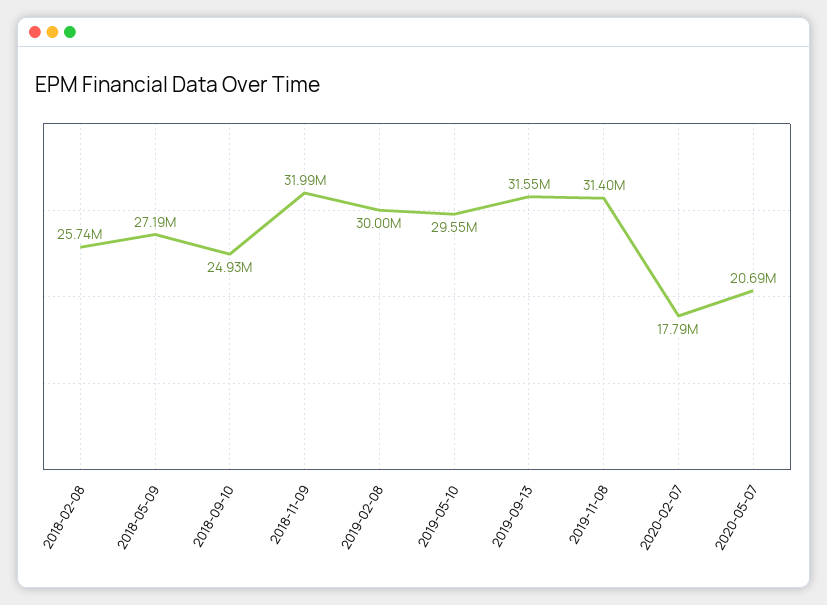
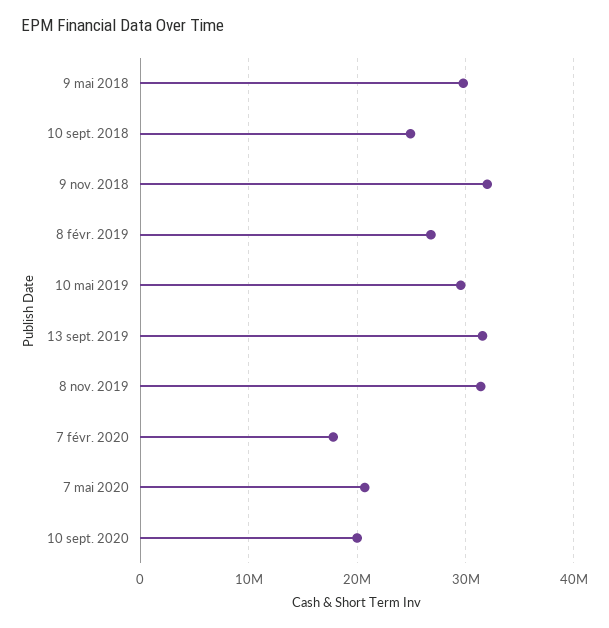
2018-02-08: 25740000 -> none
2018-05-09: 27190000 -> 30000000
2019-02-08: 30000000 -> 27000000
10 sept. 2020: none -> 20000000

